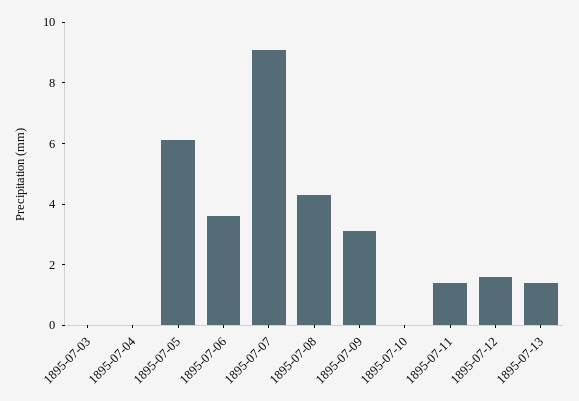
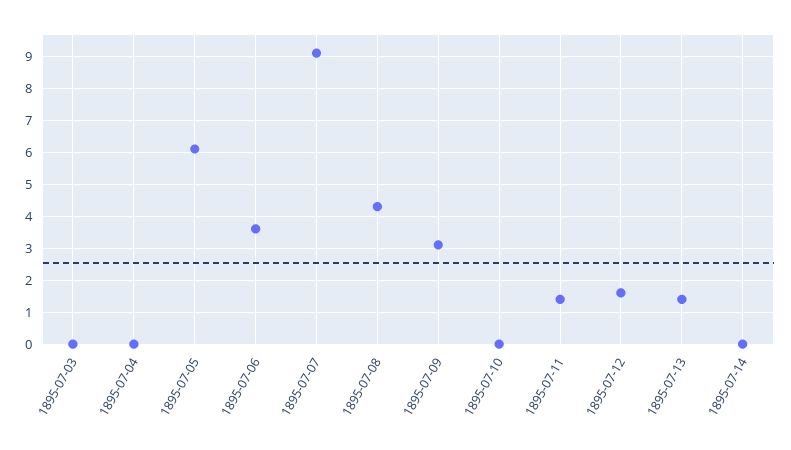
1895-07-14: none -> 0

